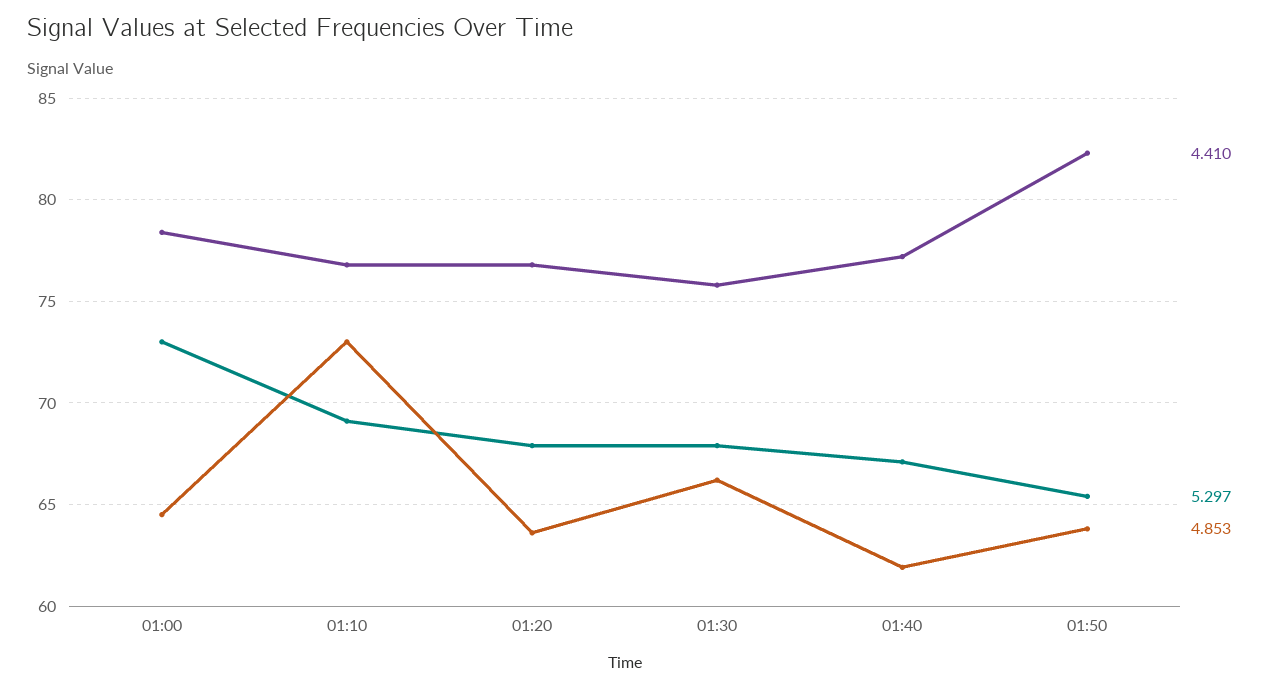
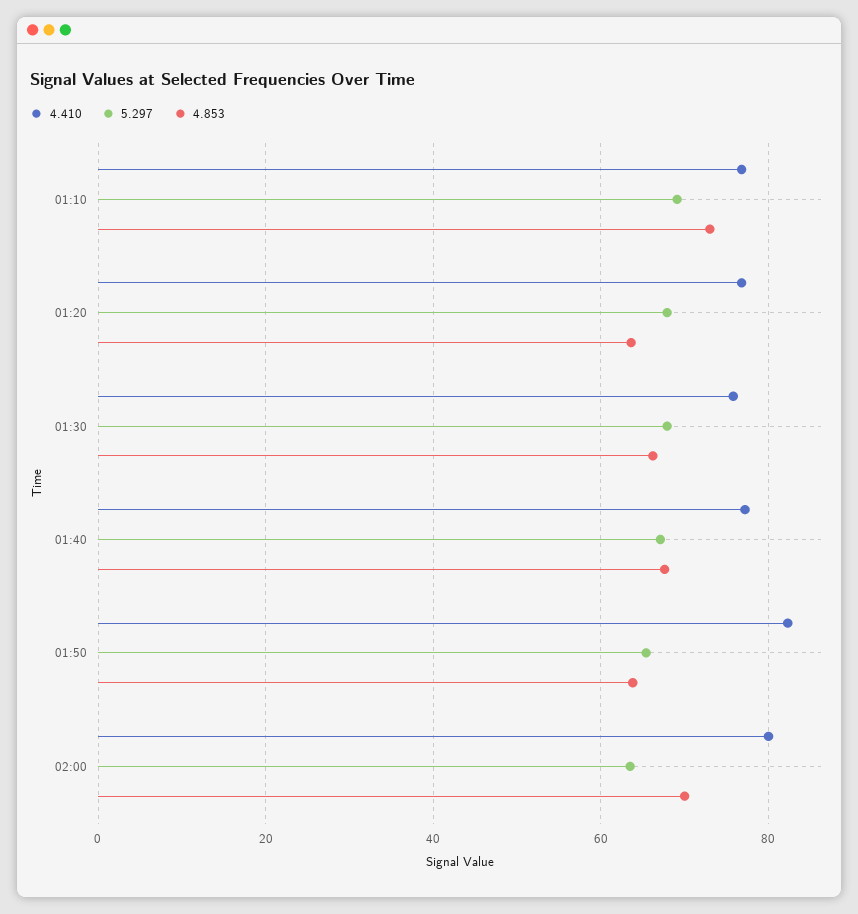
4.410, 01:00: 78.5 -> none
5.297, 01:00: 73 -> none
4.853, 01:00: 64.5 -> none
4.853, 01:40: 62 -> 68
4.410, 02:00: none -> 80
5.297, 02:00: none -> 64
4.853, 02:00: none -> 70

